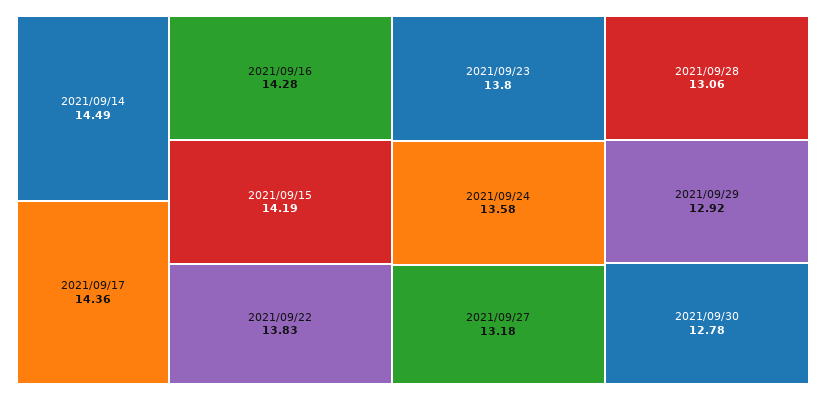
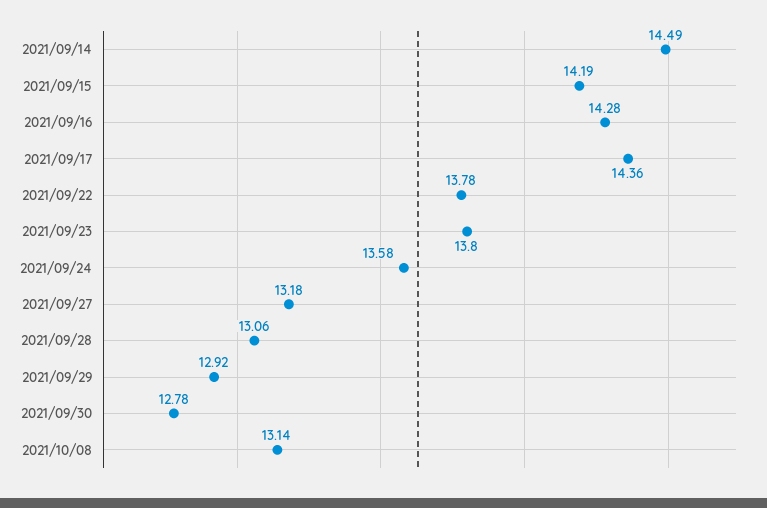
2021/09/22: 13.83 -> 13.78
2021/10/08: none -> 13.14

